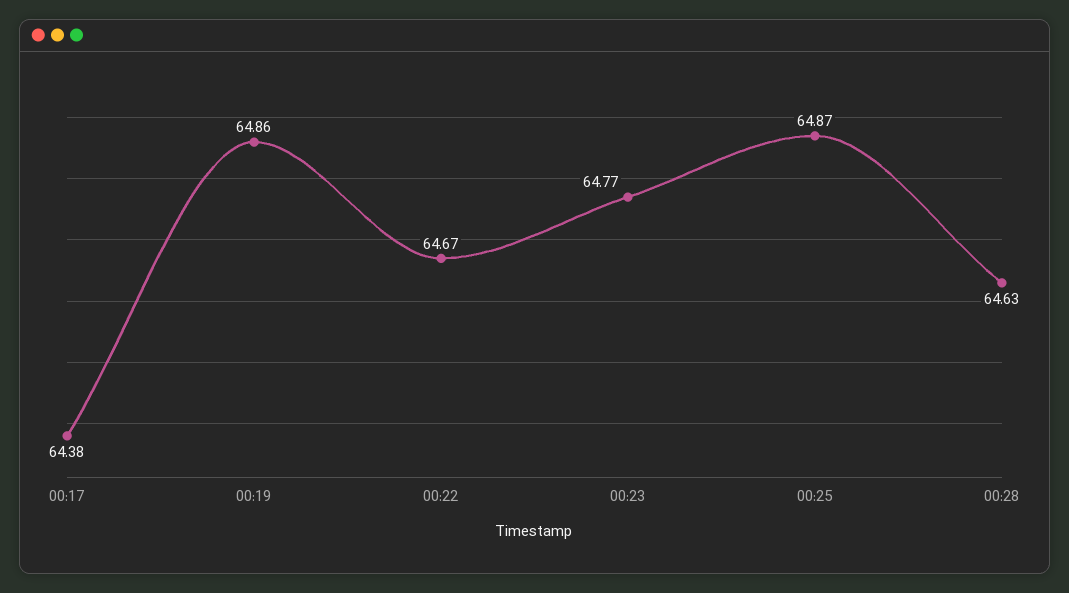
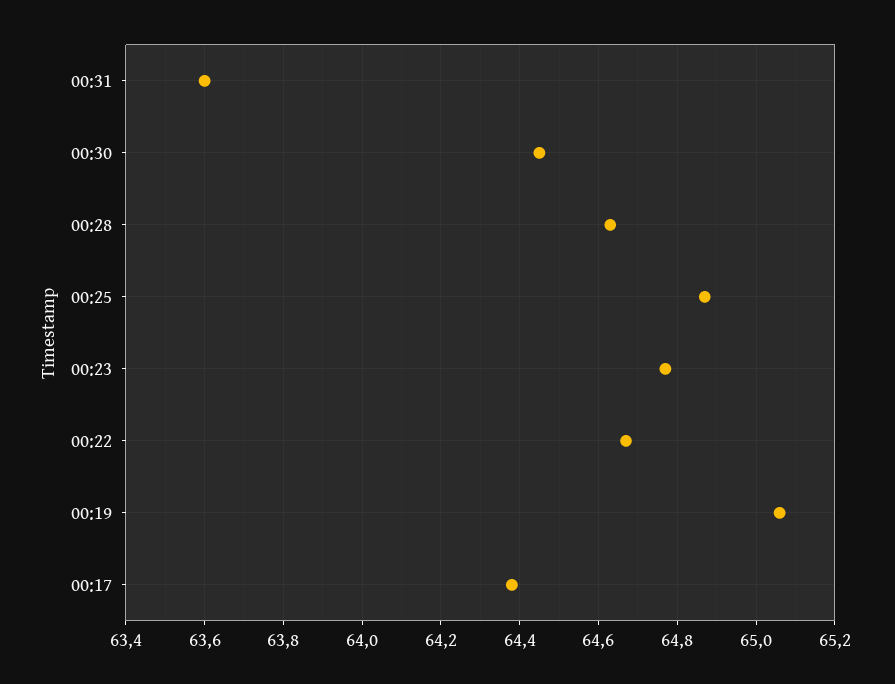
00:19: 64.86 -> 65.05
00:31: none -> 63.6
00:30: none -> 64.45

